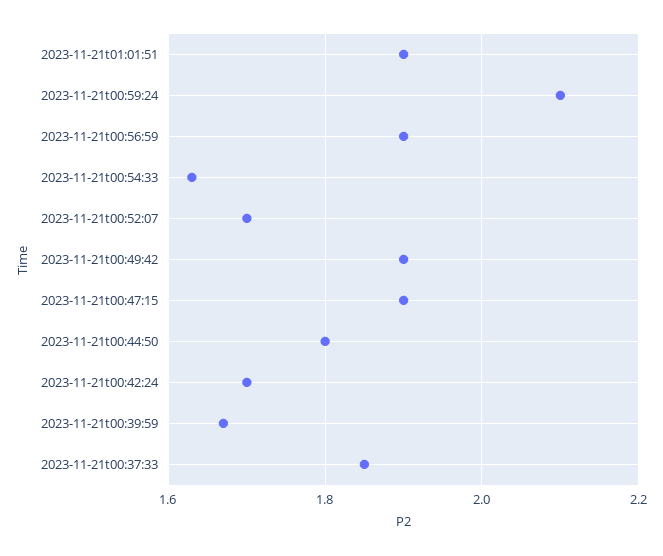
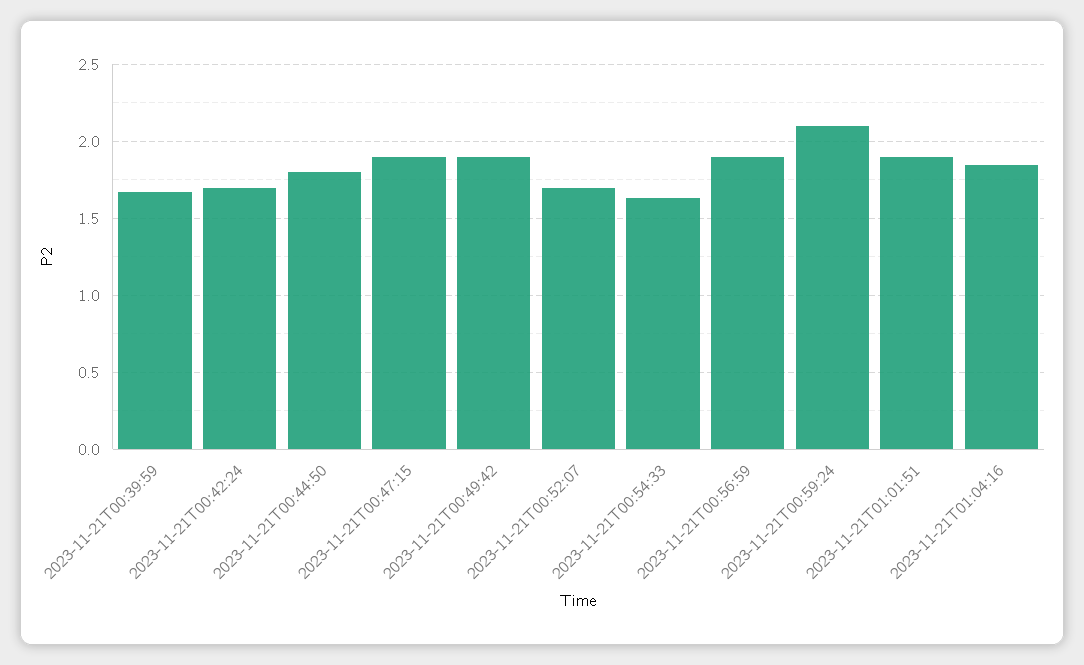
2023-11-21t00:37:33: 1.85 -> none
2023-11-21T01:04:16: none -> 1.85

